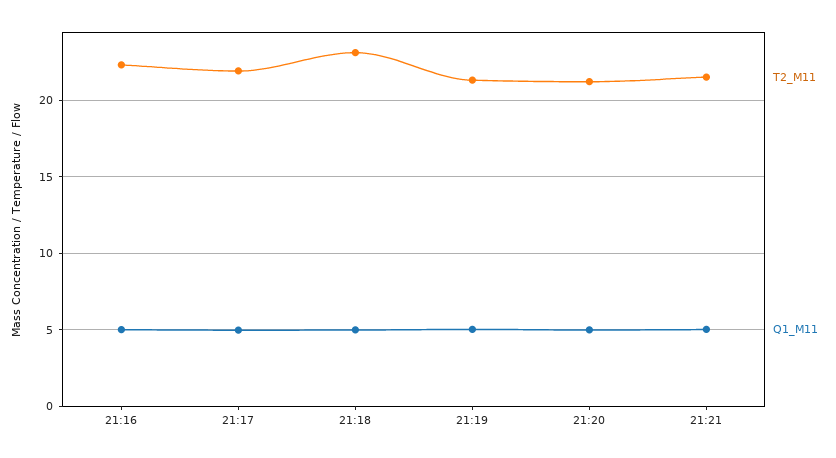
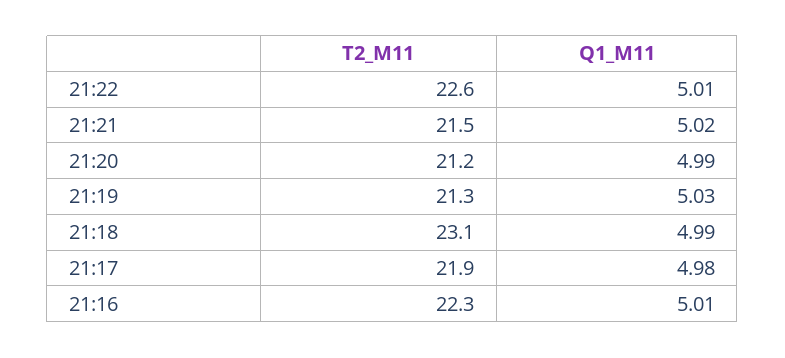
T2_M11, 21:22: none -> 22.6
Q1_M11, 21:22: none -> 5.01

